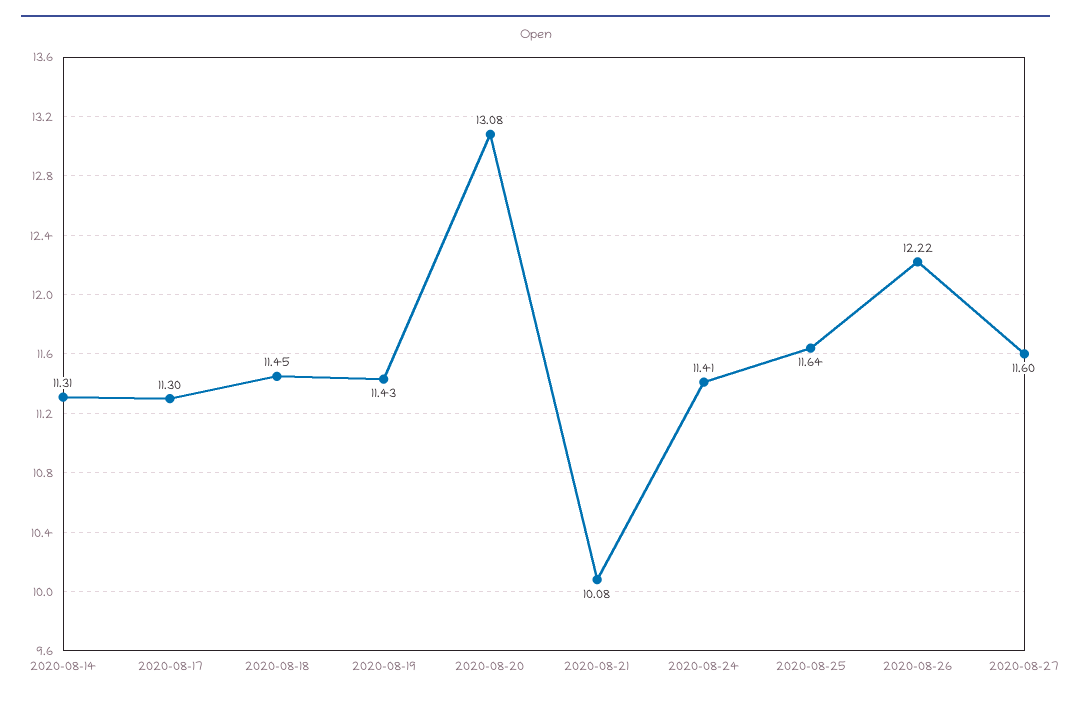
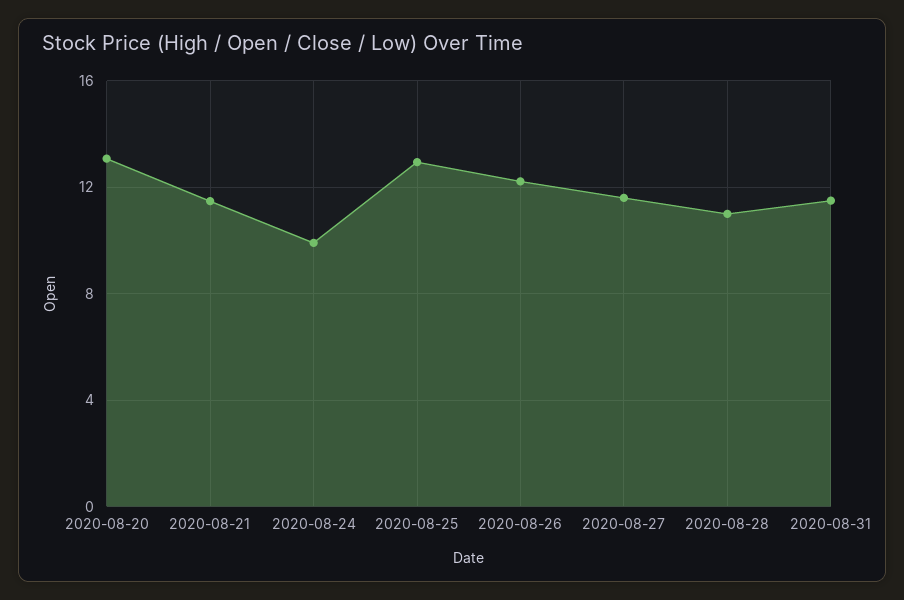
2020-08-14: 11.31 -> none
2020-08-17: 11.3 -> none
2020-08-18: 11.45 -> none
2020-08-19: 11.43 -> none
2020-08-21: 10.08 -> 11.5
2020-08-24: 11.41 -> 10
2020-08-25: 11.64 -> 13
2020-08-28: none -> 11
2020-08-31: none -> 11.5

